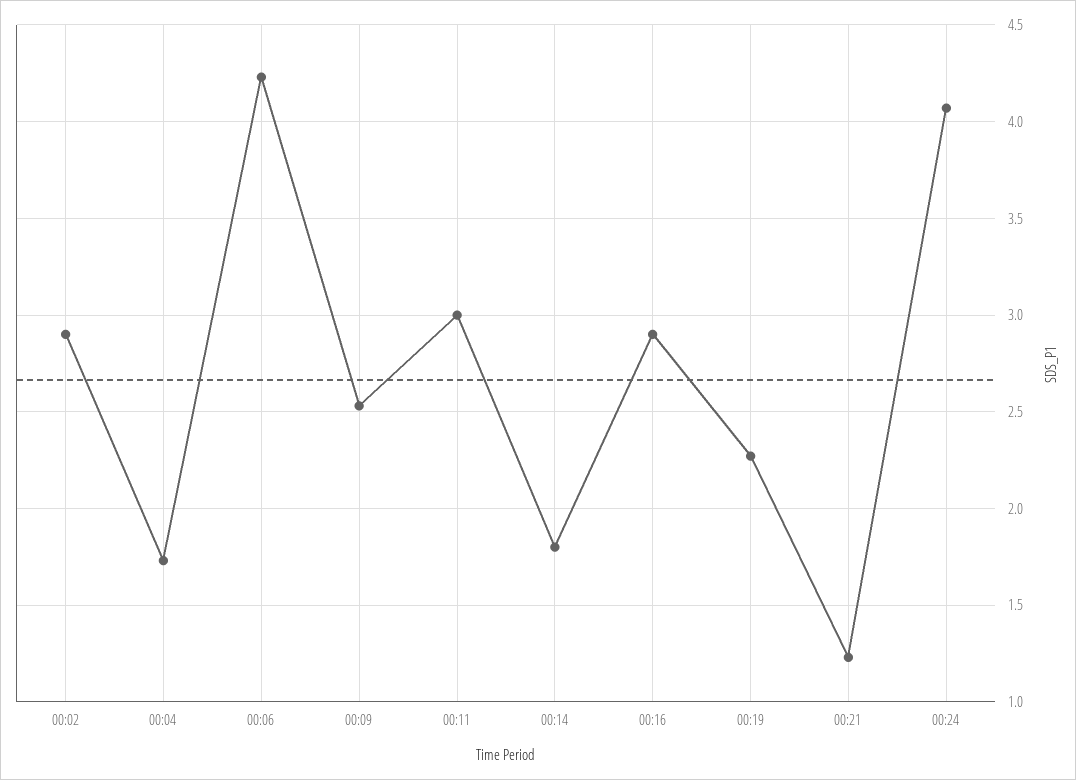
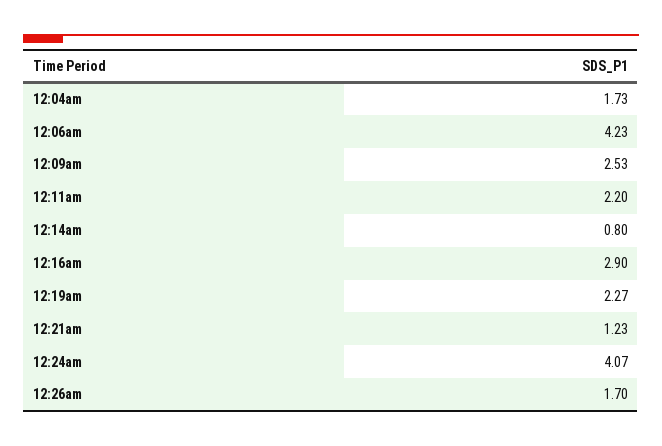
00:02: 2.9 -> none
00:11: 3 -> 2.2
00:14: 1.8 -> 0.8
12:26am: none -> 1.7

